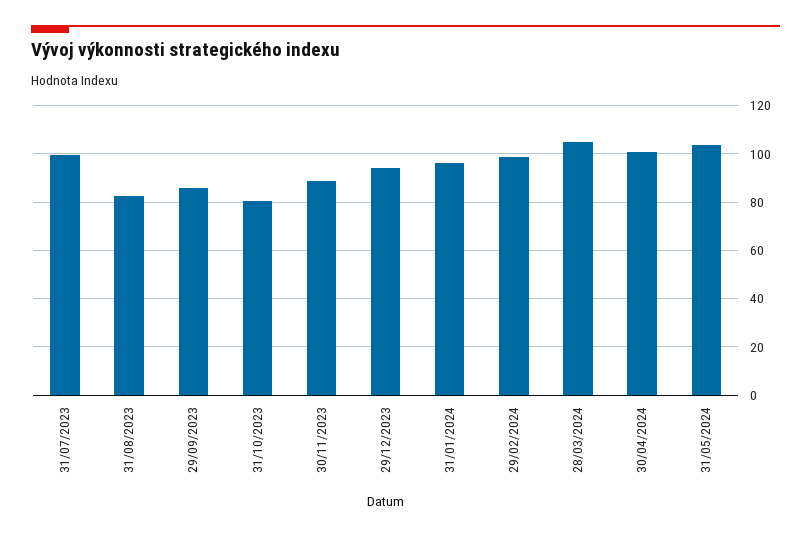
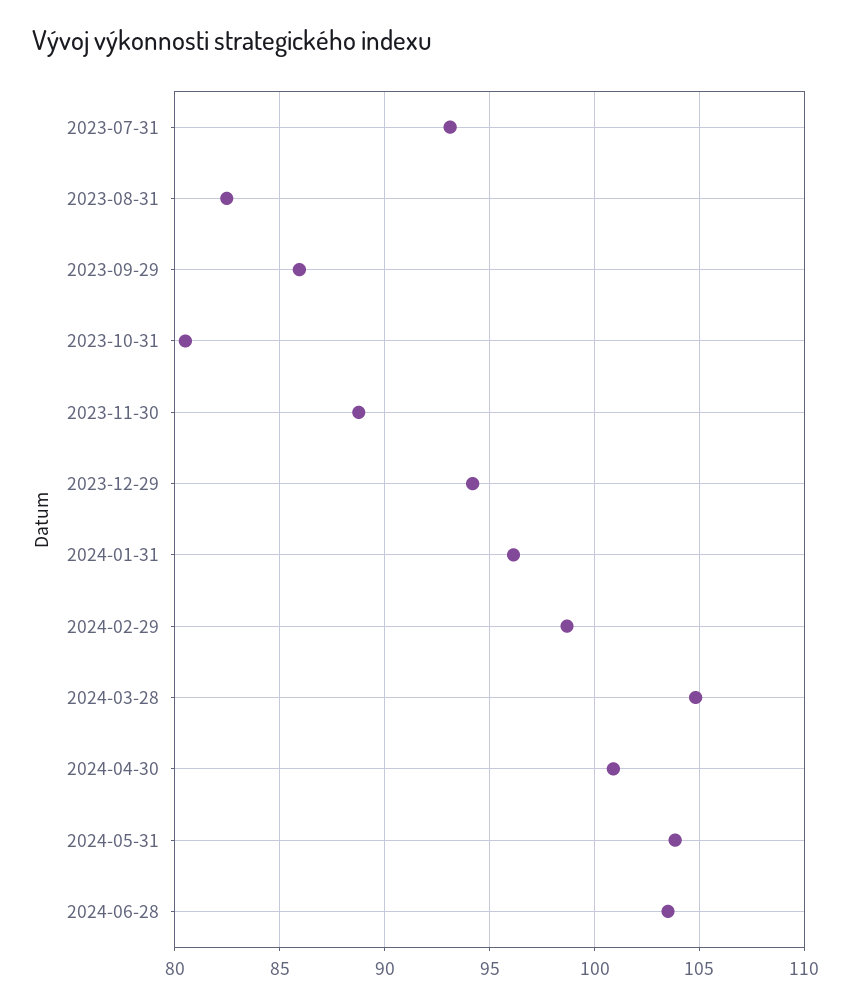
31/07/2023: 100 -> 93
2024-06-28: none -> 103.5

